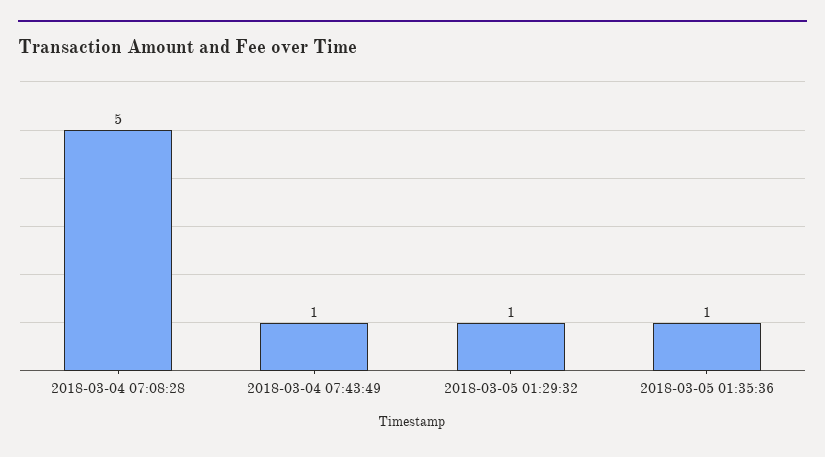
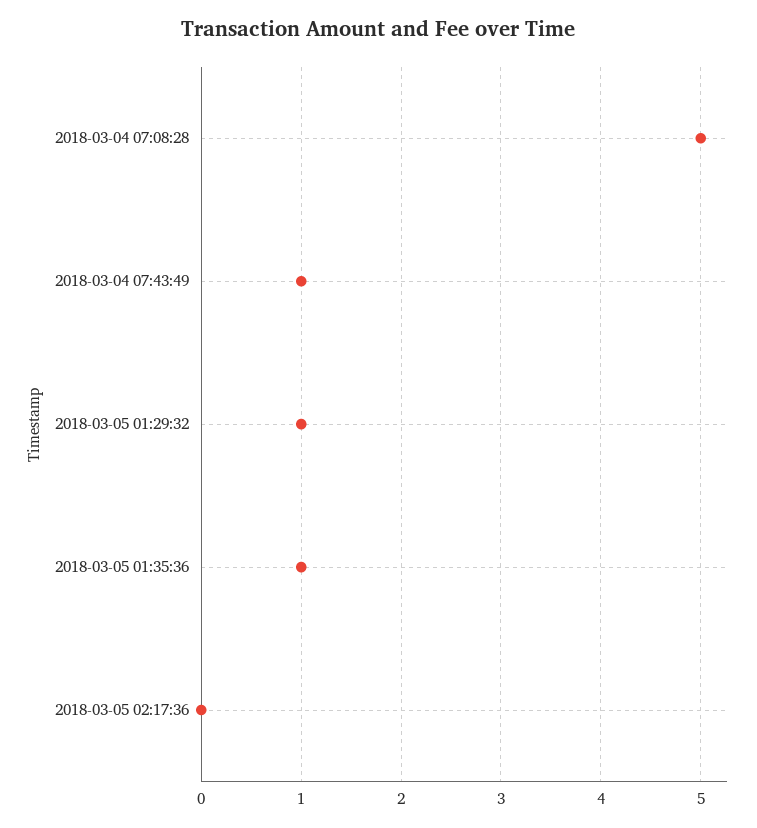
2018-03-05 02:17:36: none -> 0

